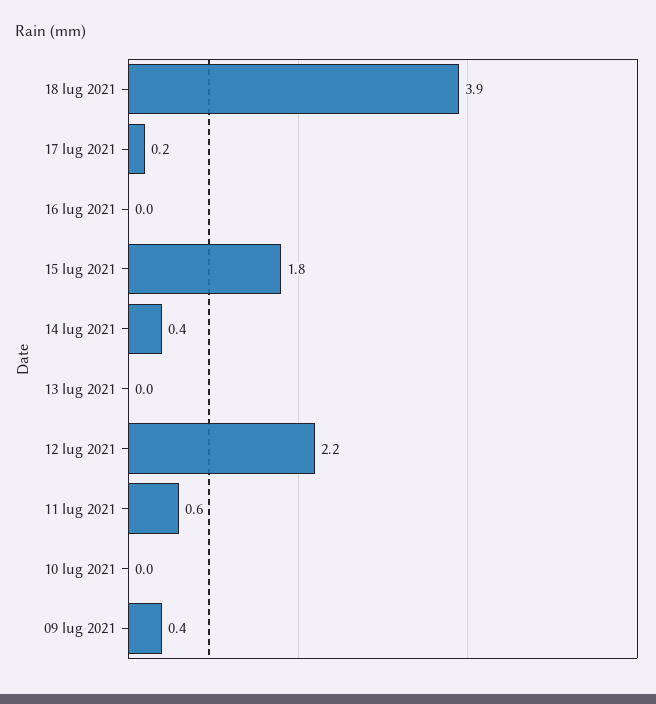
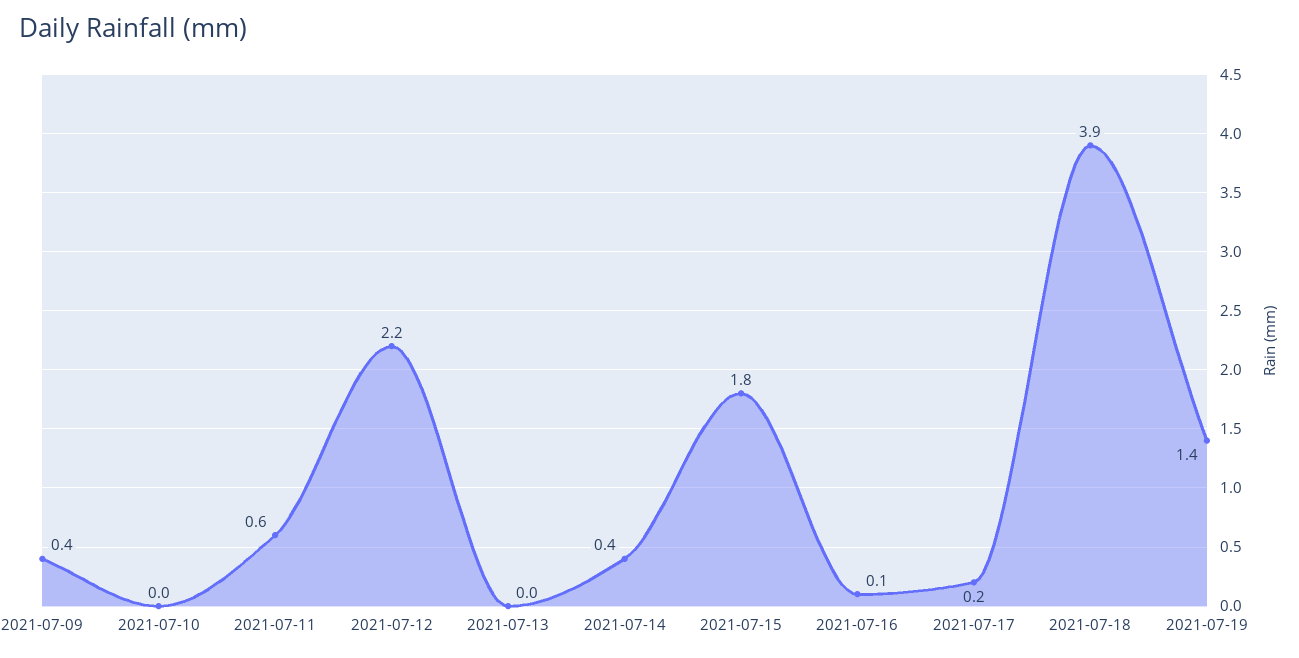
16 lug 2021: 0 -> 0.1
2021-07-19: none -> 1.4

